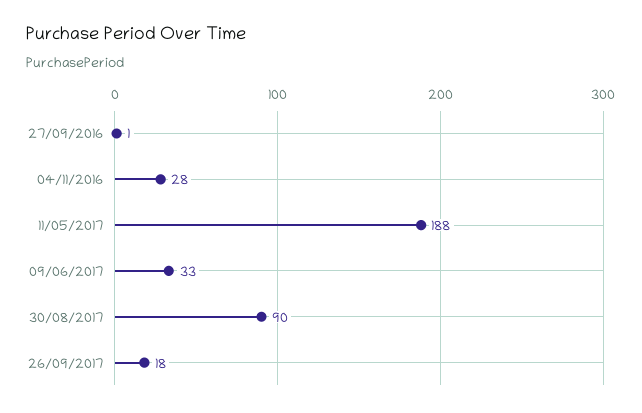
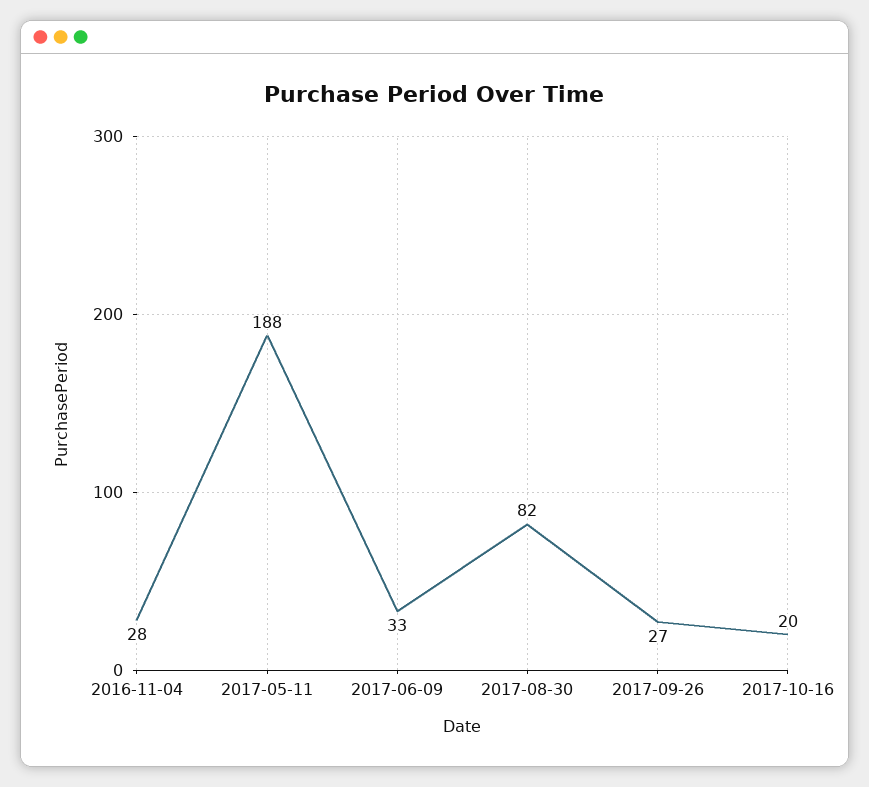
27/09/2016: 1 -> none
30/08/2017: 90 -> 82
26/09/2017: 18 -> 27
2017-10-16: none -> 20

